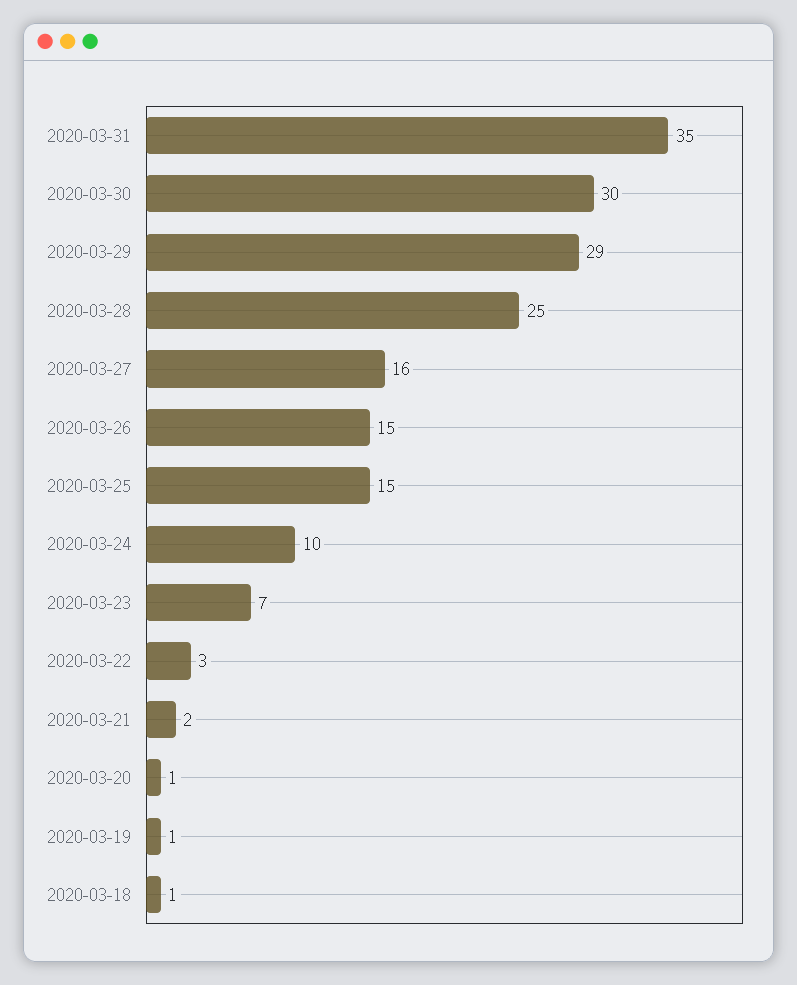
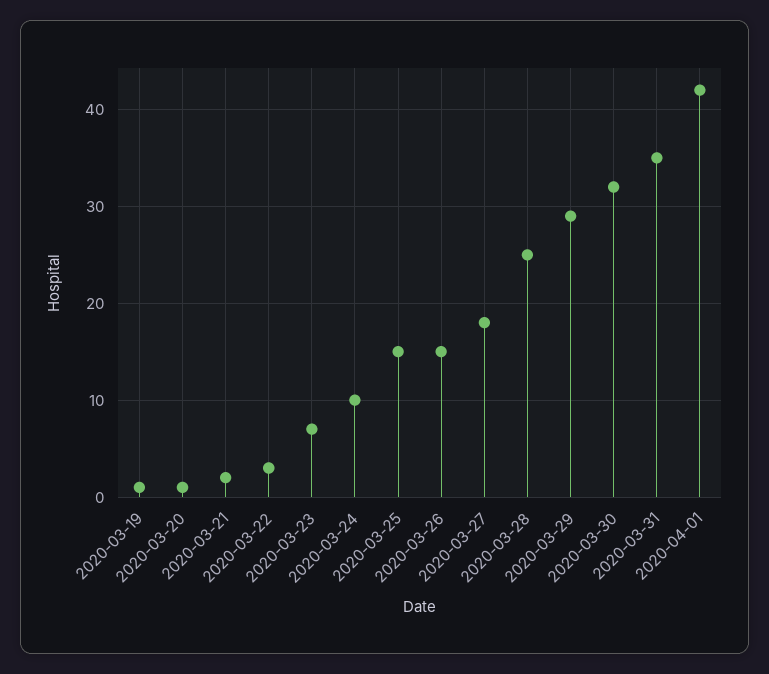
2020-03-30: 30 -> 32
2020-03-27: 16 -> 18
2020-03-18: 1 -> none
2020-04-01: none -> 42

